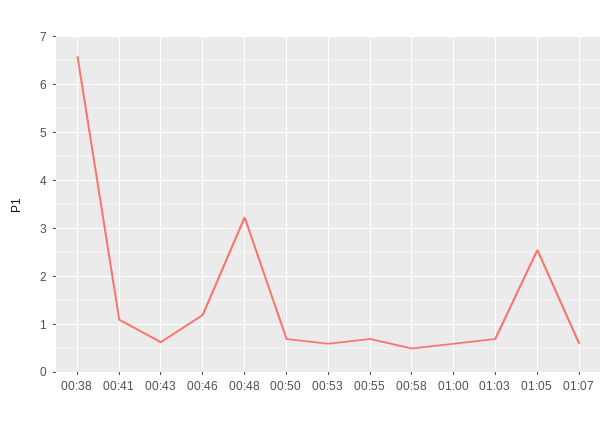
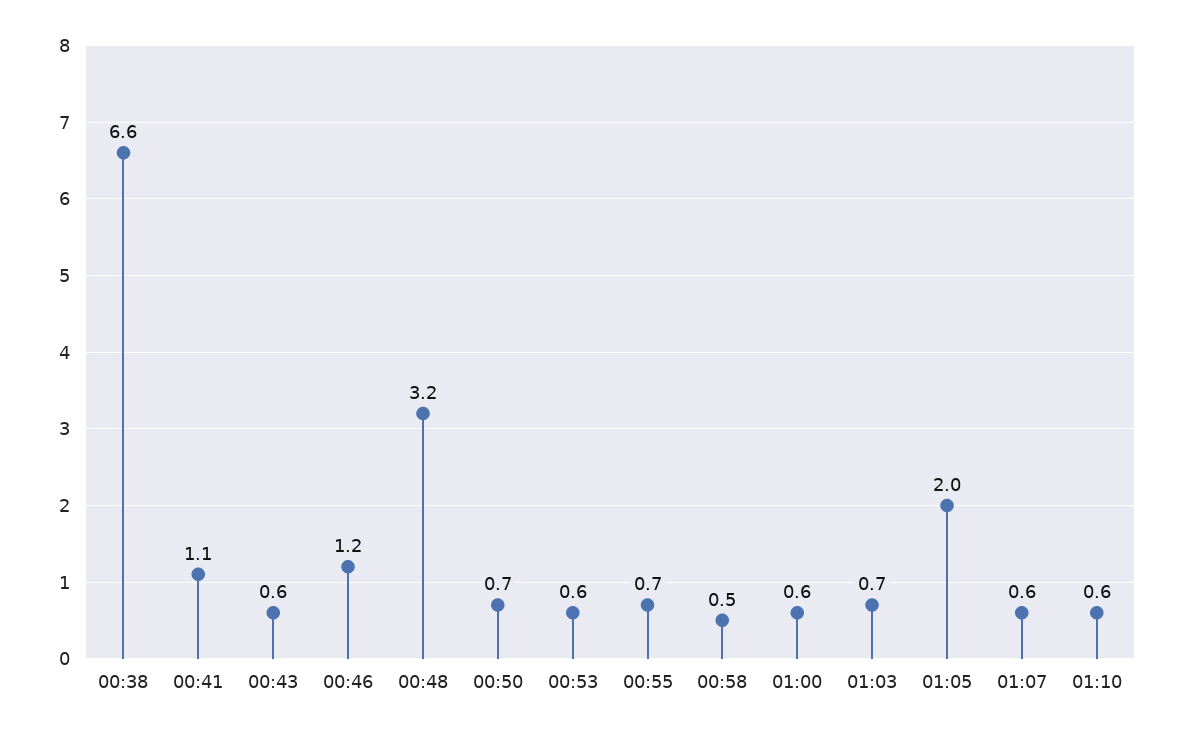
01:05: 2.6 -> 2
01:10: none -> 0.6

